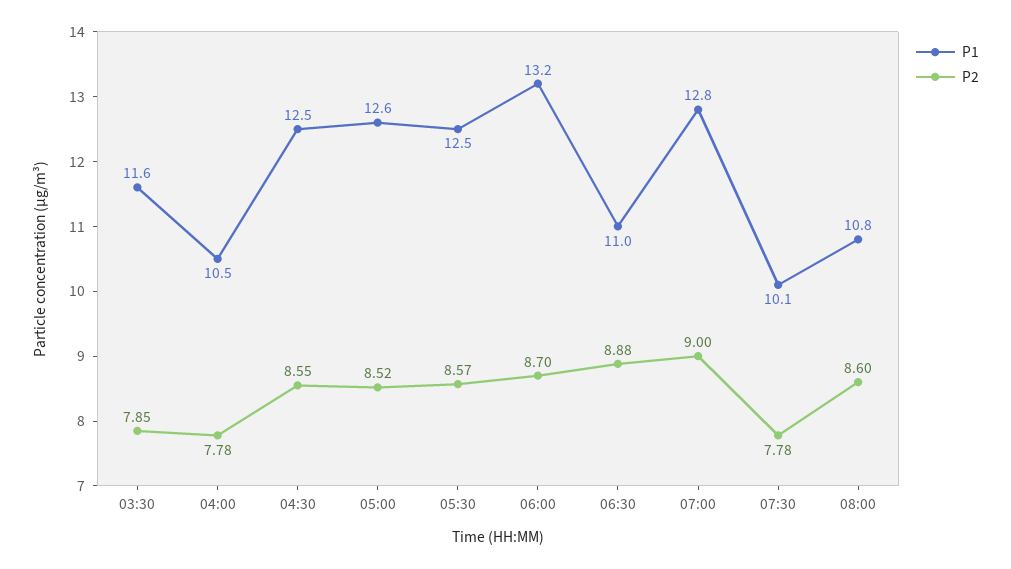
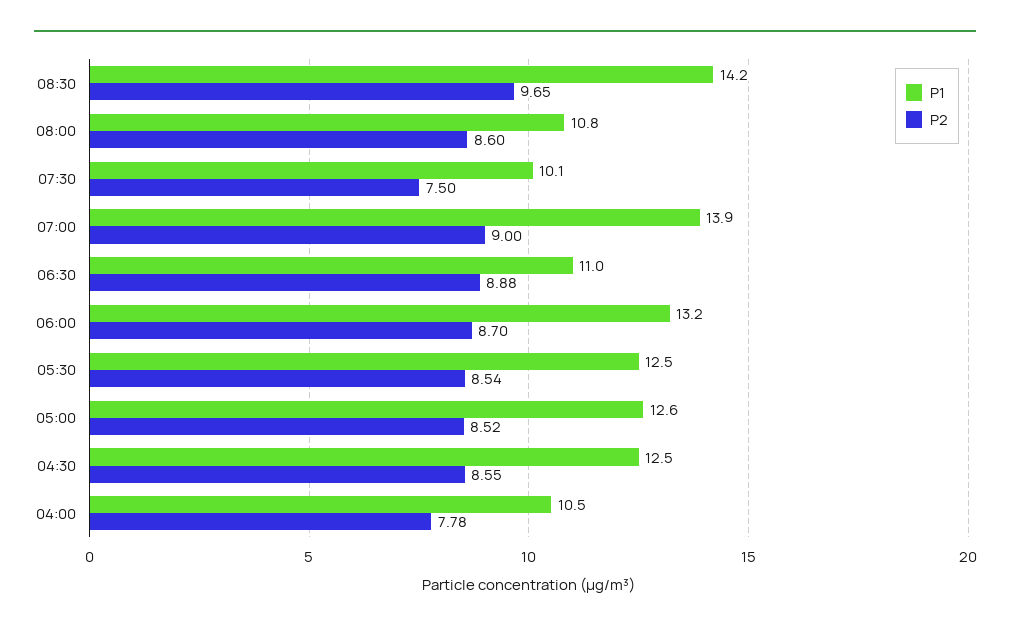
P1, 03:30: 11.6 -> none
P2, 03:30: 7.85 -> none
P2, 05:30: 8.57 -> 8.54
P1, 07:00: 12.8 -> 13.9
P2, 07:30: 7.78 -> 7.5
P1, 08:30: none -> 14.2
P2, 08:30: none -> 9.65

